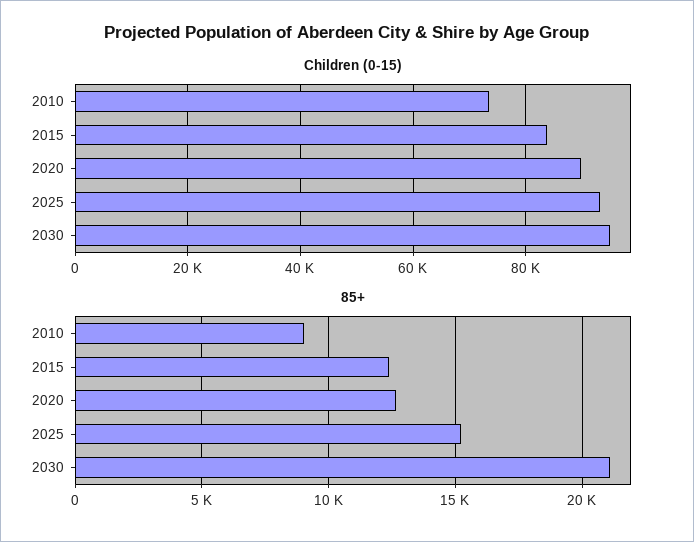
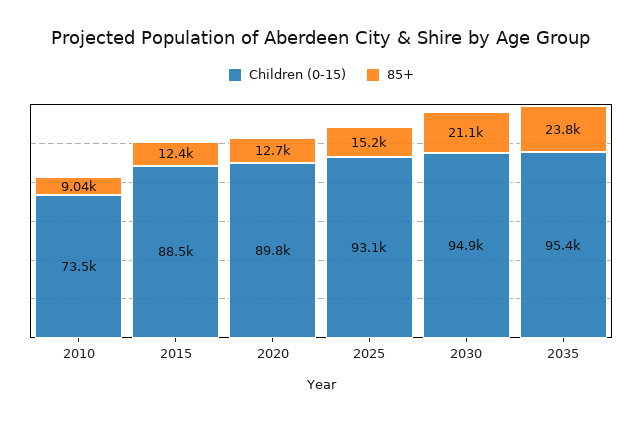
Children (0-15), 2015: 84000 -> 88500
Children (0-15), 2035: none -> 95400
85+, 2035: none -> 23800

